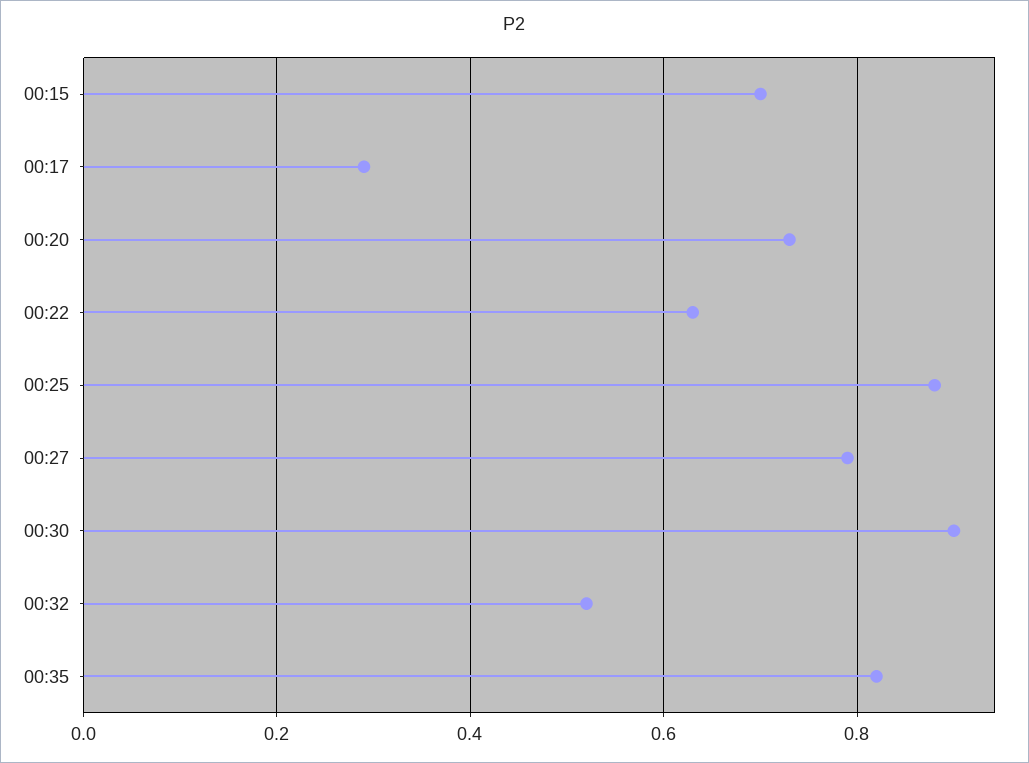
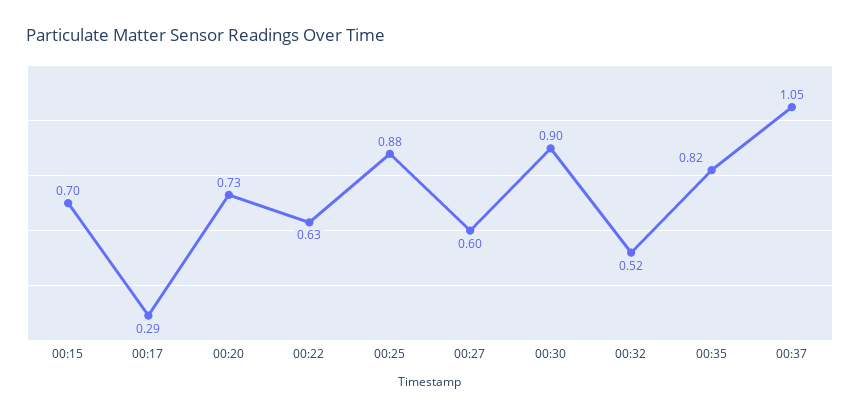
00:27: 0.8 -> 0.6
00:37: none -> 1.05

